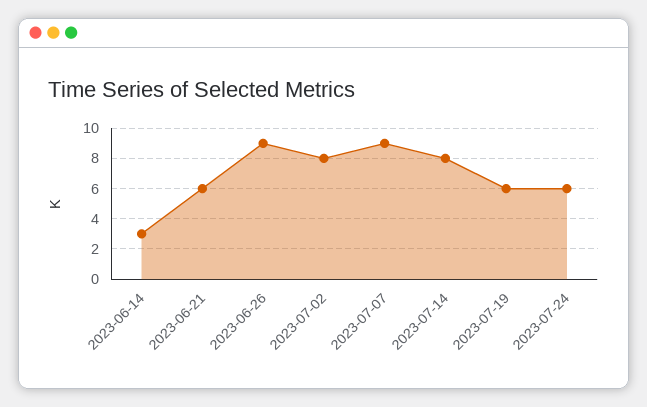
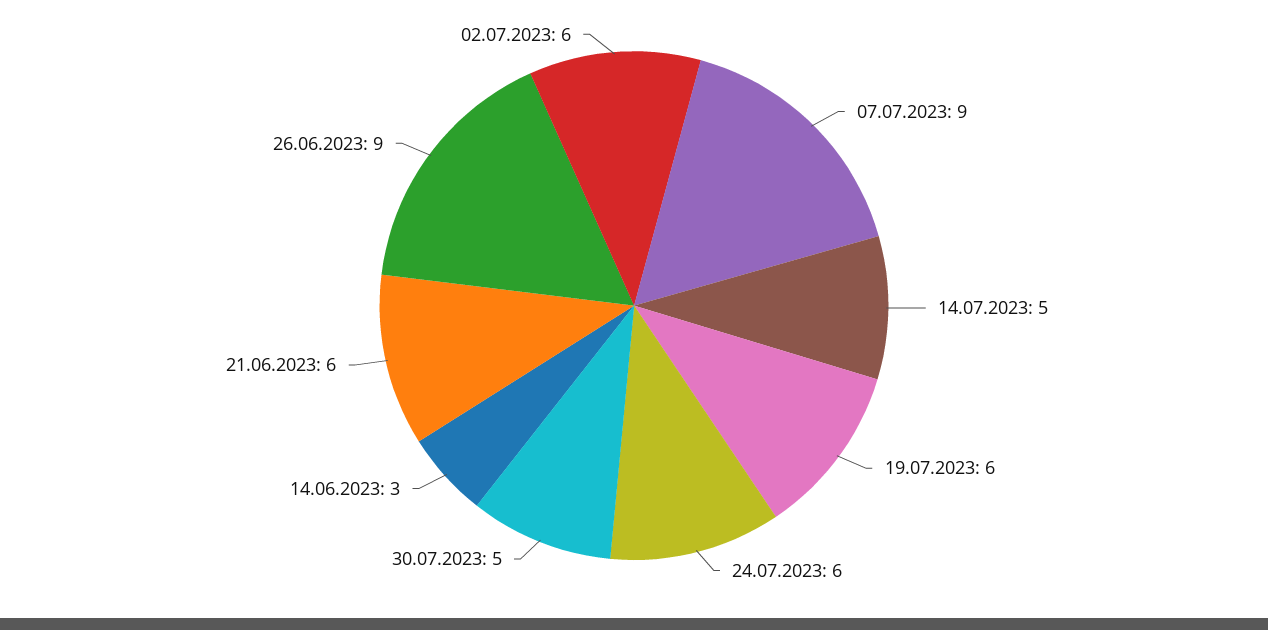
2023-07-02: 8 -> 6
2023-07-14: 8 -> 5
30.07.2023: none -> 5

